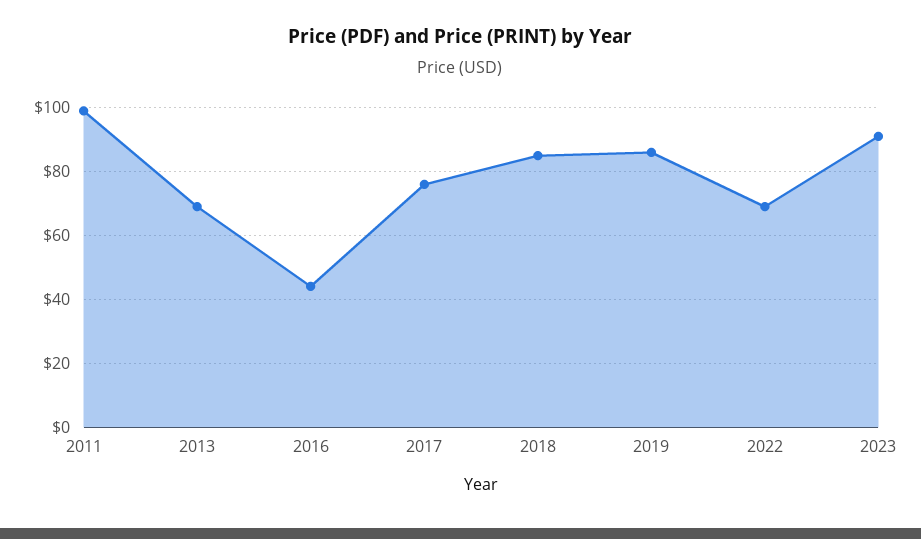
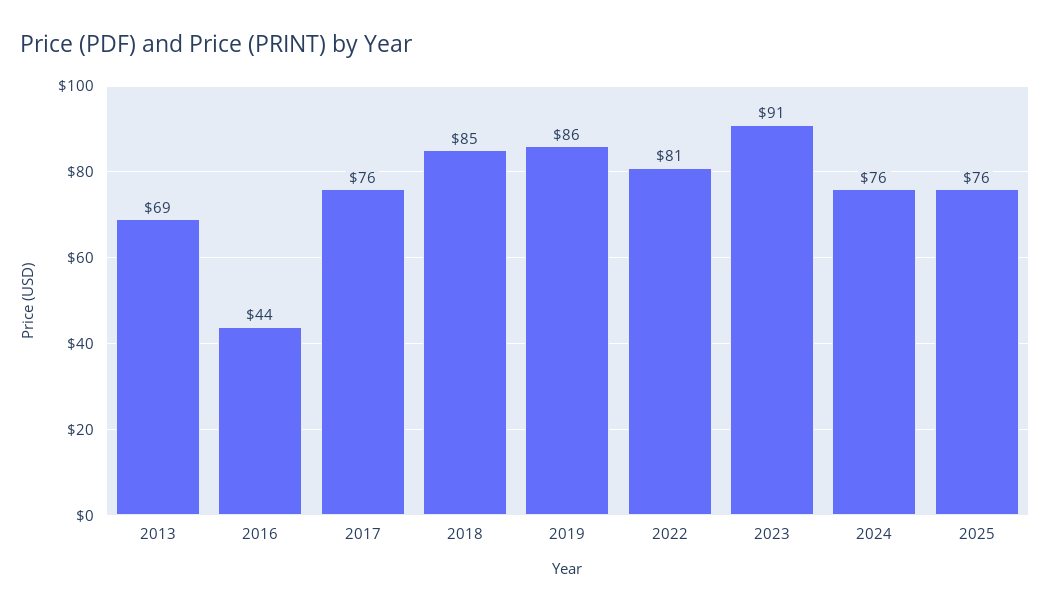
2011: 100 -> none
2022: 70 -> 81
2024: none -> 76
2025: none -> 76

